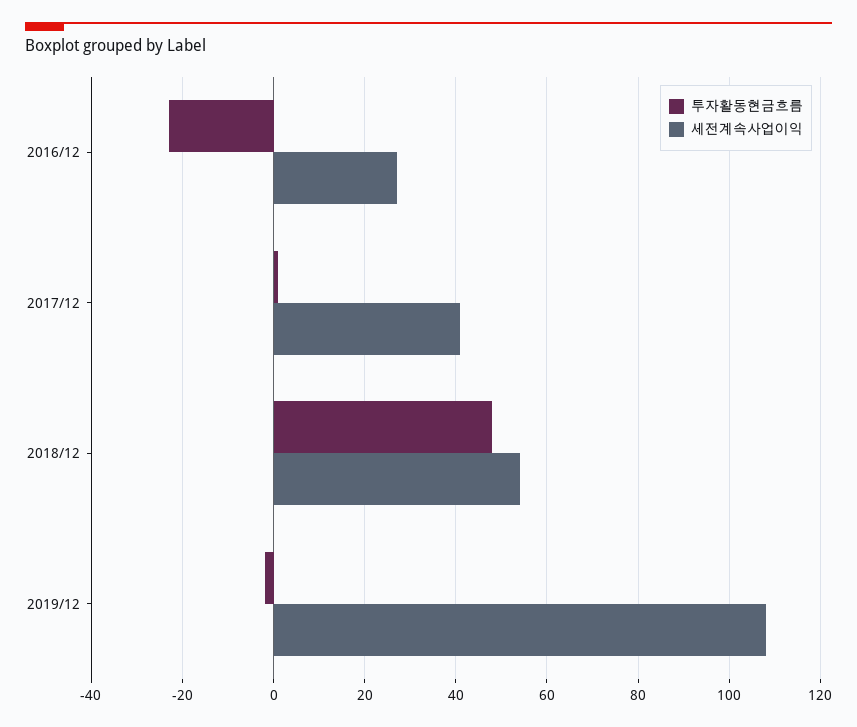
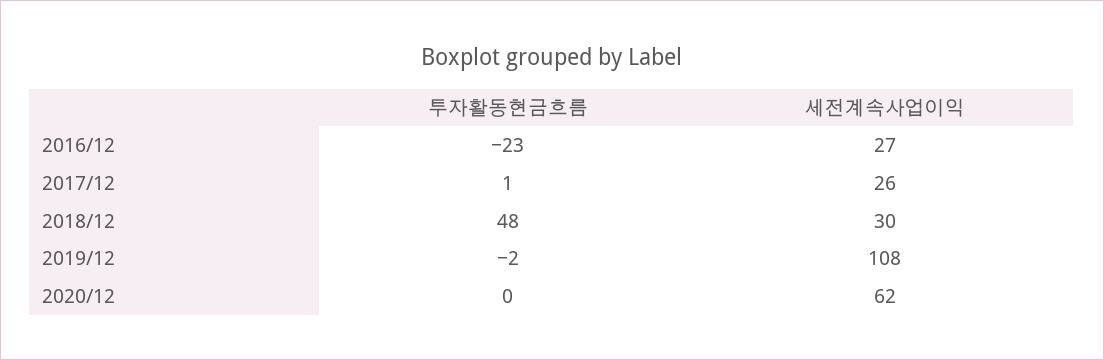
세전계속사업이익, 2017/12: 40 -> 26
세전계속사업이익, 2018/12: 55 -> 30
투자활동현금흐름, 2020/12: none -> 0
세전계속사업이익, 2020/12: none -> 62

